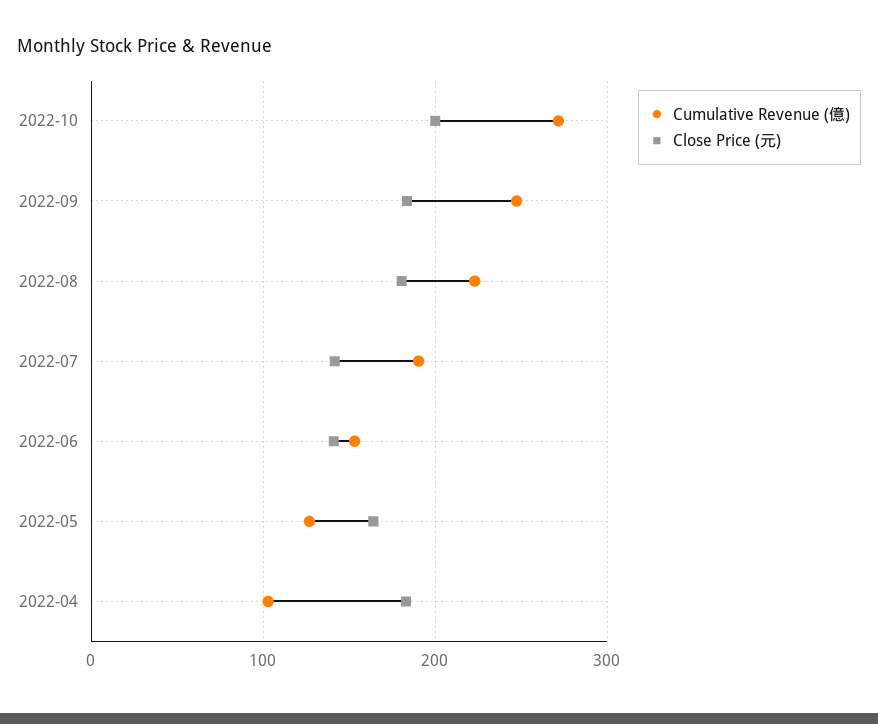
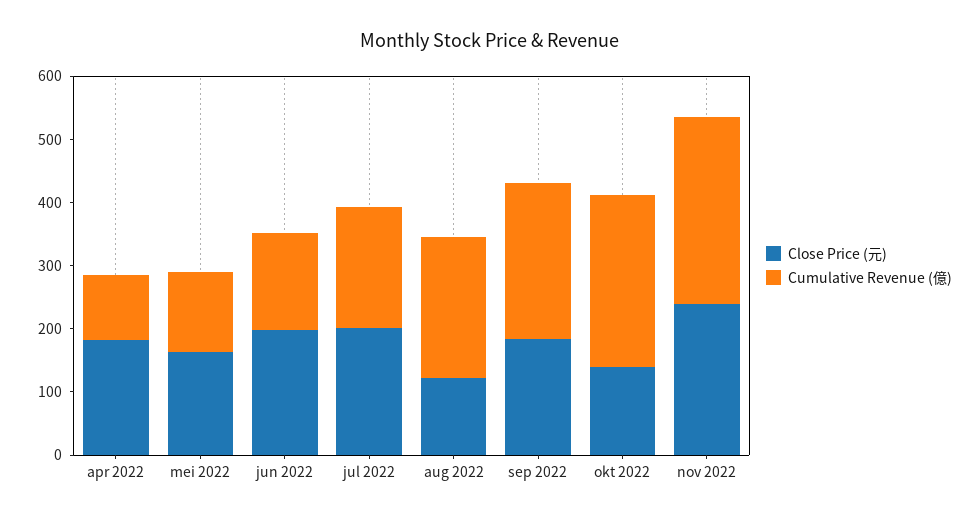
Close Price (元), 2022-10: 200 -> 140
Close Price (元), 2022-08: 180 -> 120
Close Price (元), 2022-07: 140 -> 200
Close Price (元), 2022-06: 140 -> 200
Close Price (元), nov 2022: none -> 240
Cumulative Revenue (億), nov 2022: none -> 300

